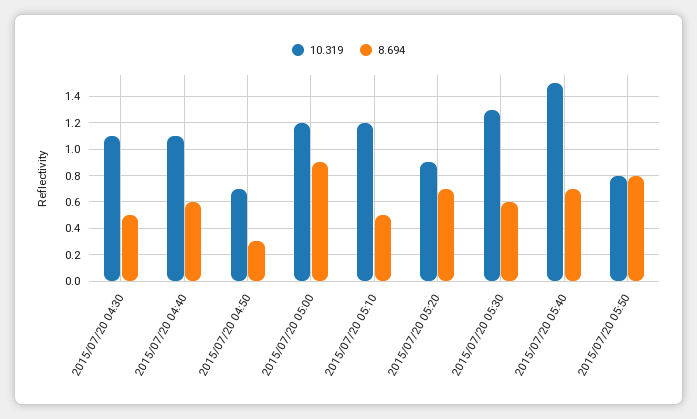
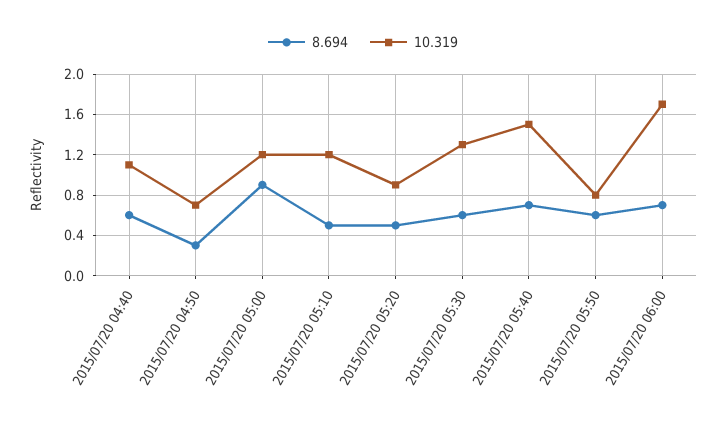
10.319, 2015/07/20 04:30: 1.1 -> none
8.694, 2015/07/20 04:30: 0.5 -> none
8.694, 2015/07/20 05:20: 0.7 -> 0.5
8.694, 2015/07/20 05:50: 0.8 -> 0.6
8.694, 2015/07/20 06:00: none -> 0.7
10.319, 2015/07/20 06:00: none -> 1.7

